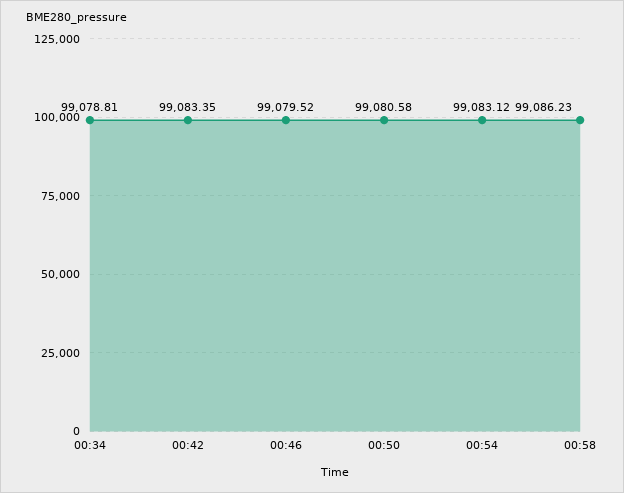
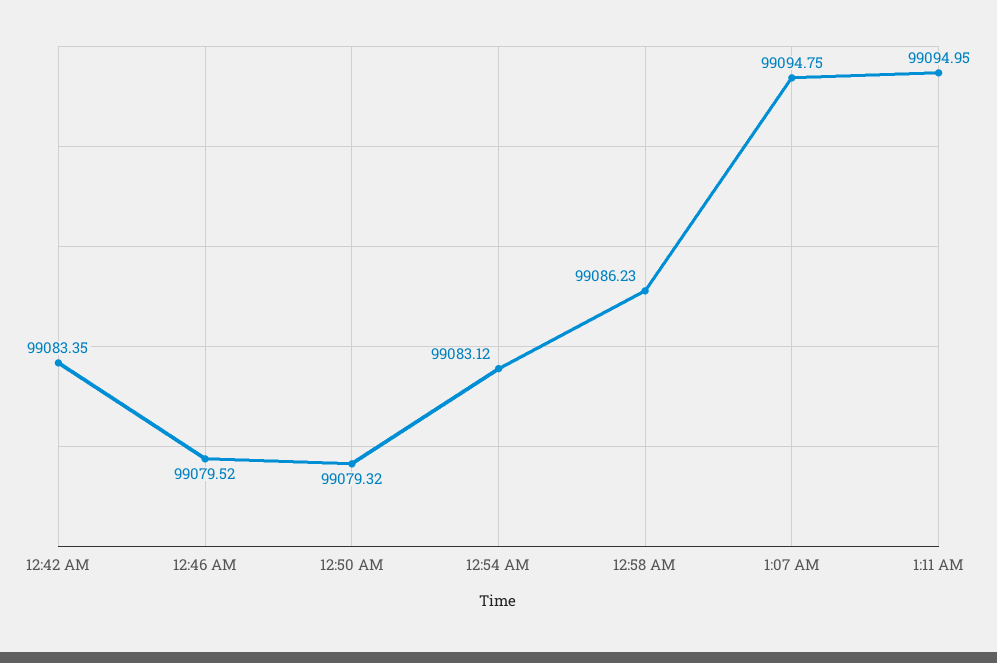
00:34: 99078.81 -> none
00:50: 99080.58 -> 99079.32
1:07 AM: none -> 99094.75
1:11 AM: none -> 99094.95

